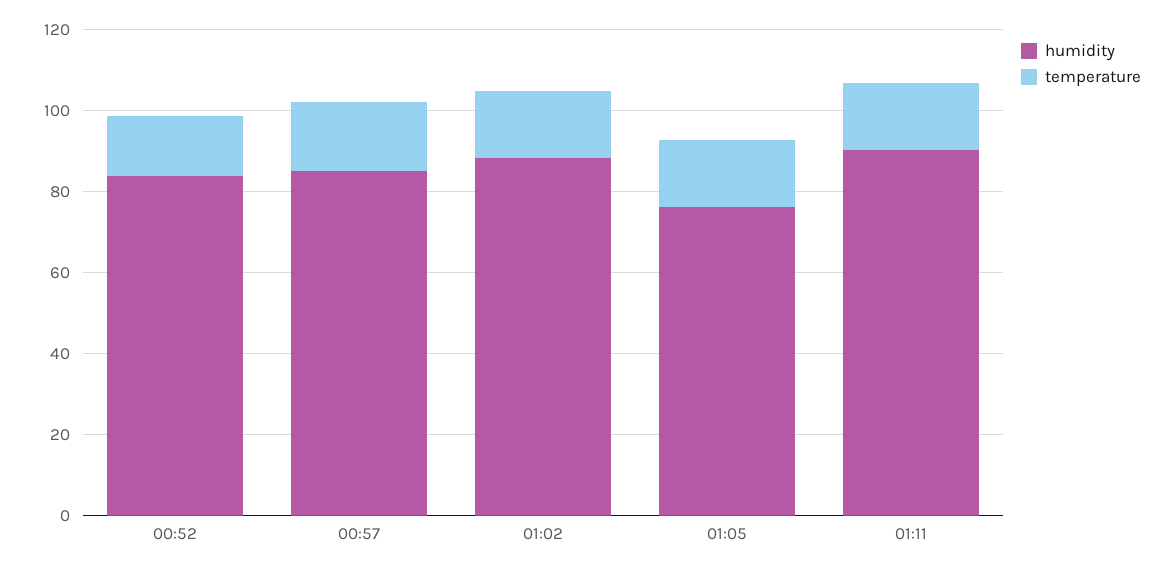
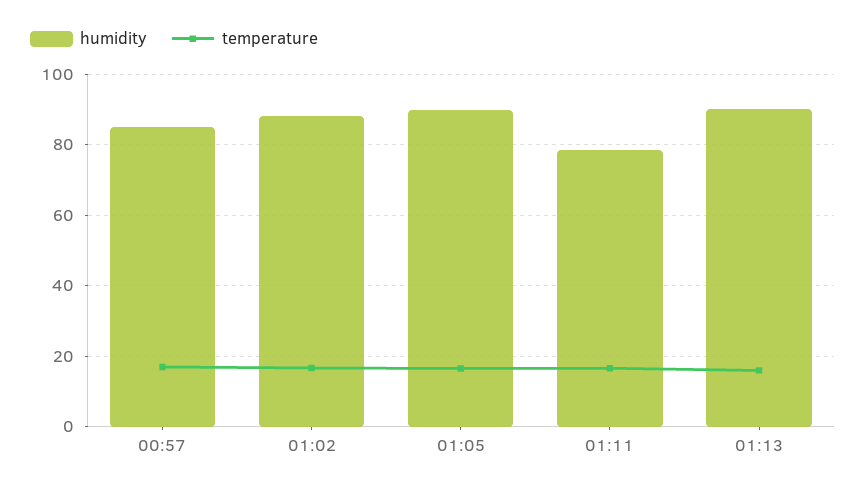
humidity, 00:52: 85 -> none
temperature, 00:52: 15 -> none
humidity, 01:05: 75 -> 90
humidity, 01:11: 90 -> 78
humidity, 01:13: none -> 90
temperature, 01:13: none -> 16

